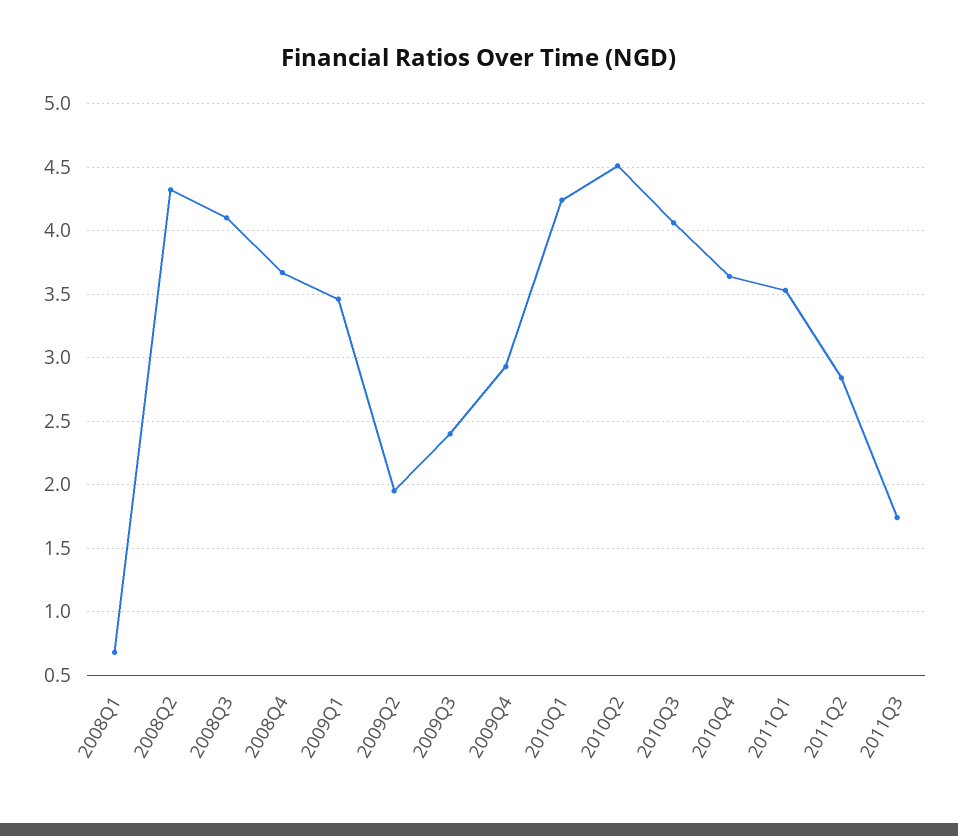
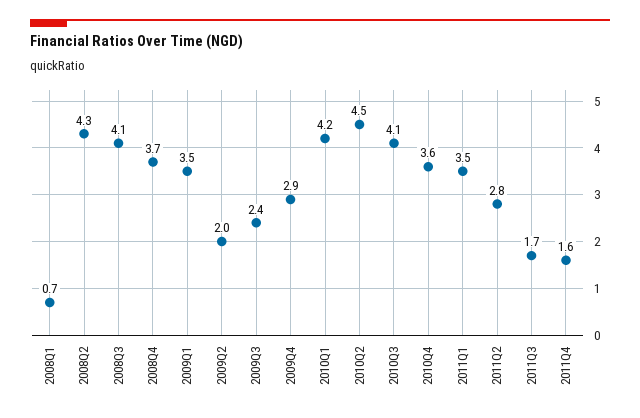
2011Q4: none -> 1.6

